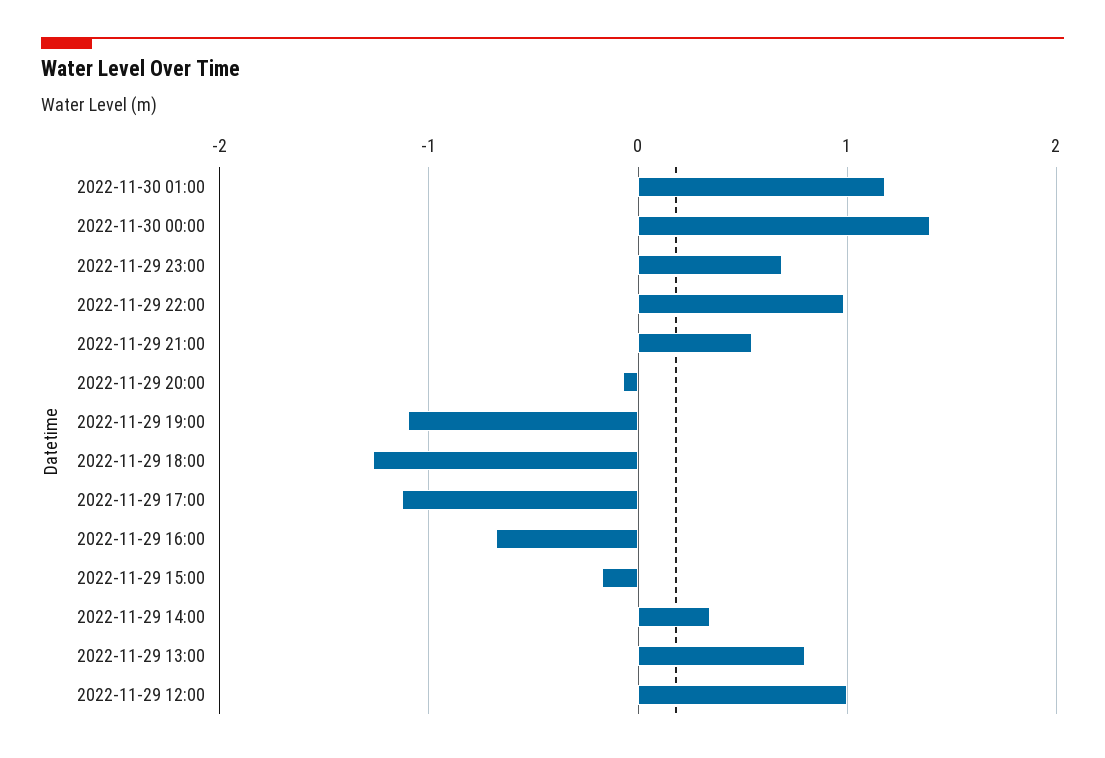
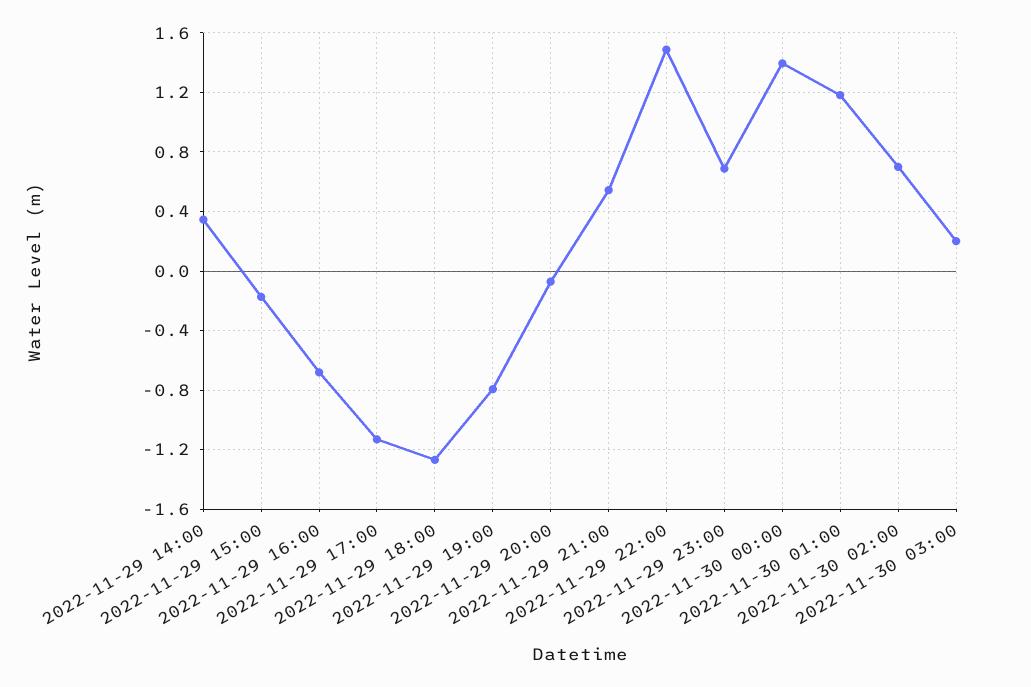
2022-11-29 22:00: 1 -> 1.5
2022-11-29 19:00: -1.1 -> -0.8
2022-11-29 13:00: 0.8 -> none
2022-11-29 12:00: 1 -> none
2022-11-30 02:00: none -> 0.7
2022-11-30 03:00: none -> 0.2

